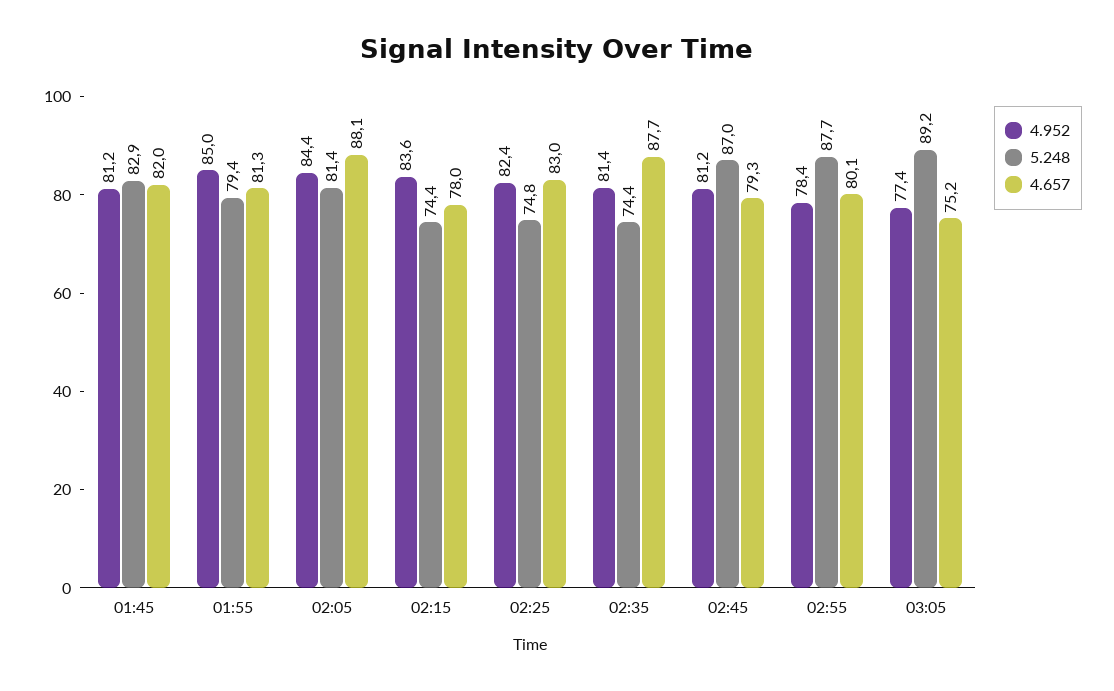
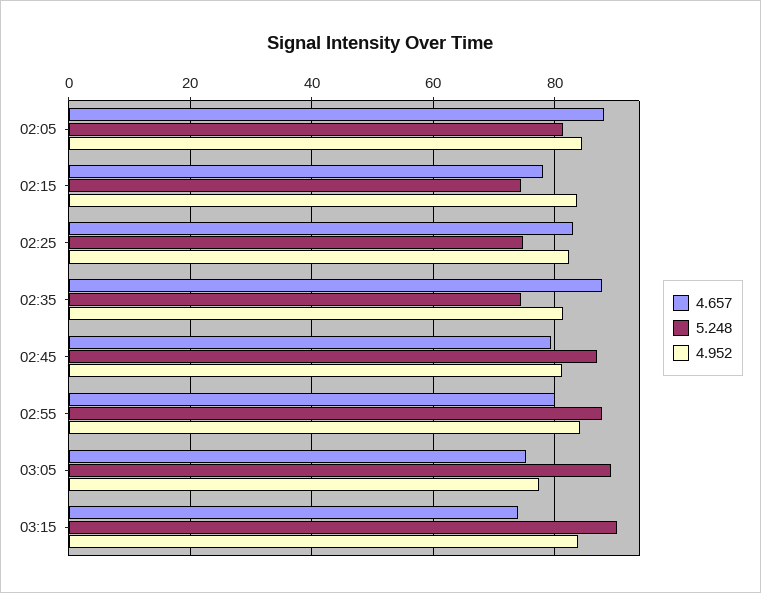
4.952, 01:45: 81.2 -> none
5.248, 01:45: 82.9 -> none
4.657, 01:45: 82 -> none
4.952, 01:55: 85 -> none
5.248, 01:55: 79.4 -> none
4.657, 01:55: 81.3 -> none
4.952, 02:55: 78.4 -> 84
4.657, 03:15: none -> 74
5.248, 03:15: none -> 90
4.952, 03:15: none -> 84

